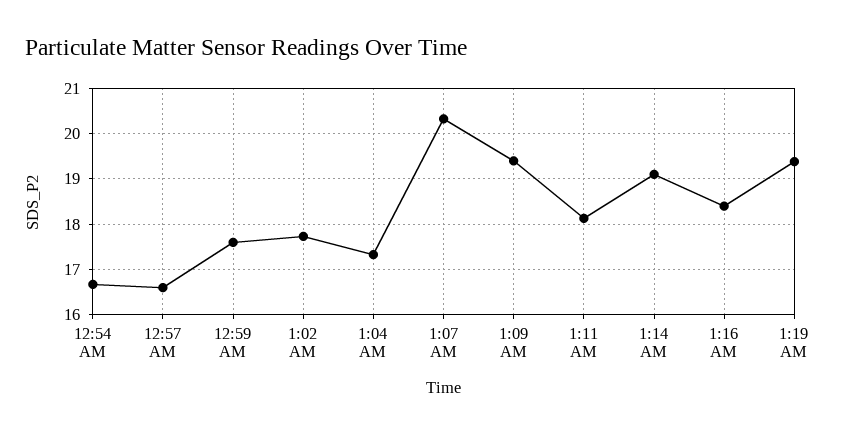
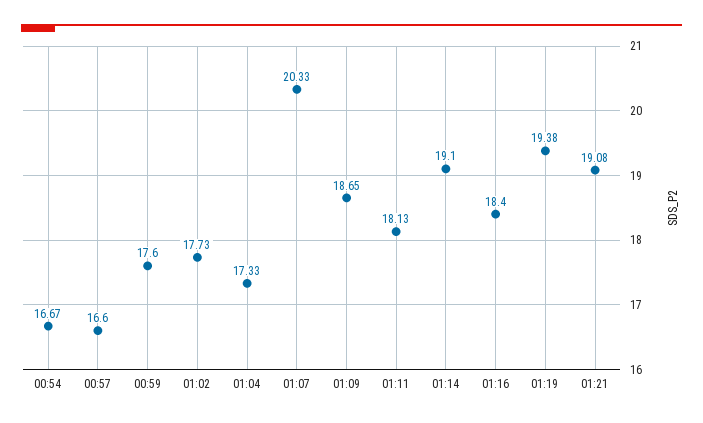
1:09 AM: 19.4 -> 18.65
01:21: none -> 19.08

